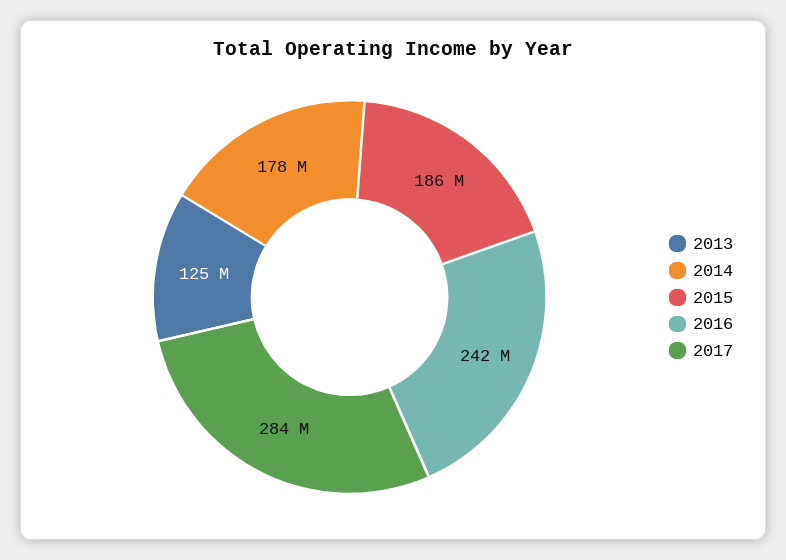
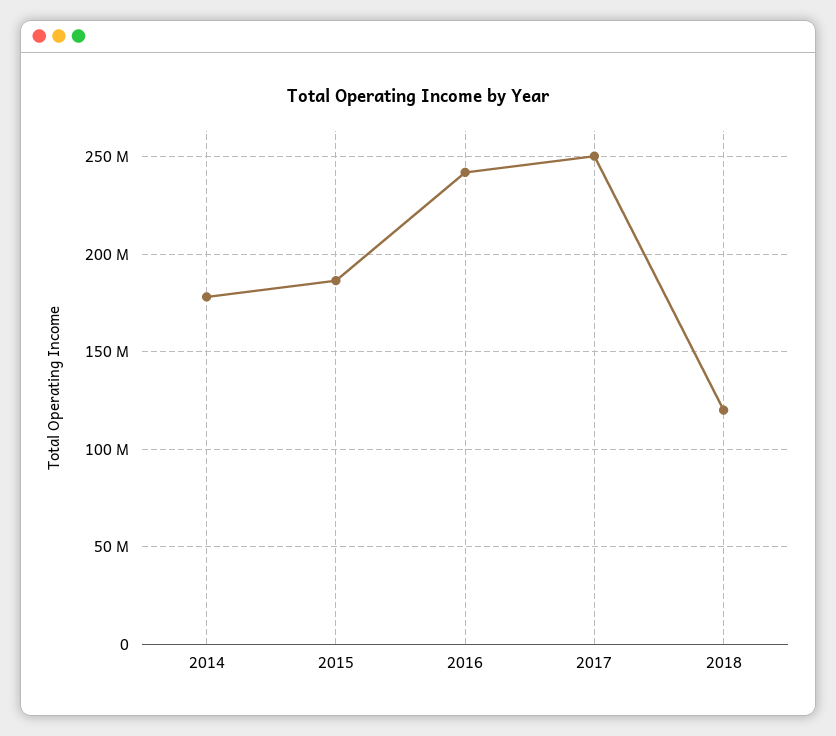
2013: 125000000 -> none
2017: 284000000 -> 250000000
2018: none -> 120000000

